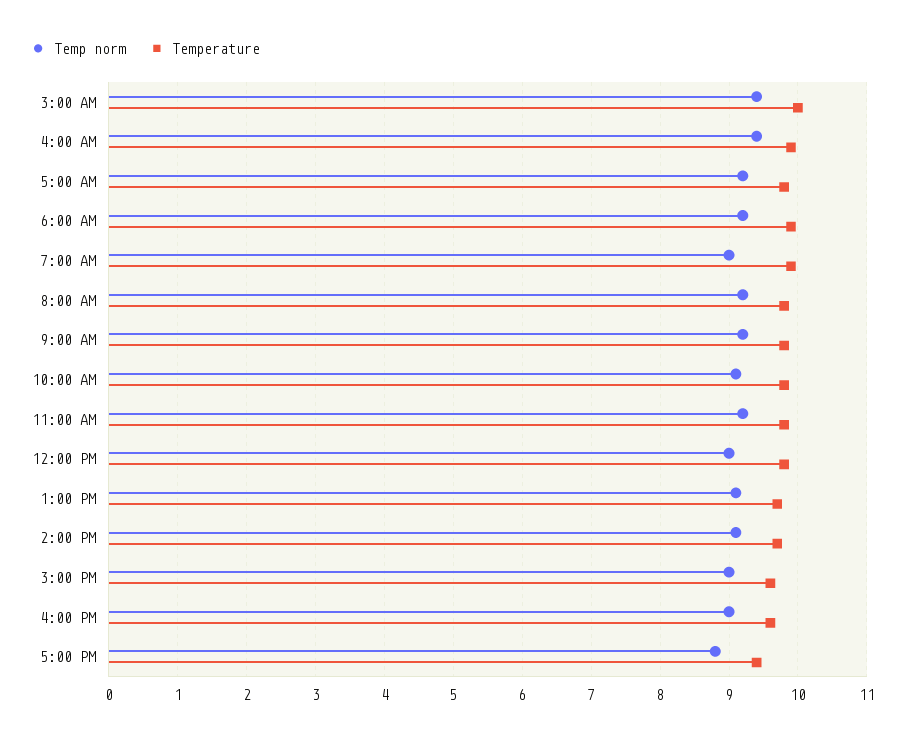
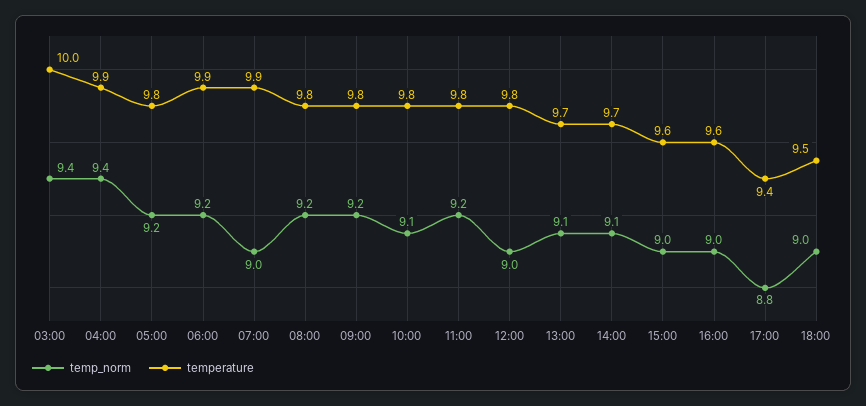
Temp norm, 18:00: none -> 9
Temperature, 18:00: none -> 9.5

